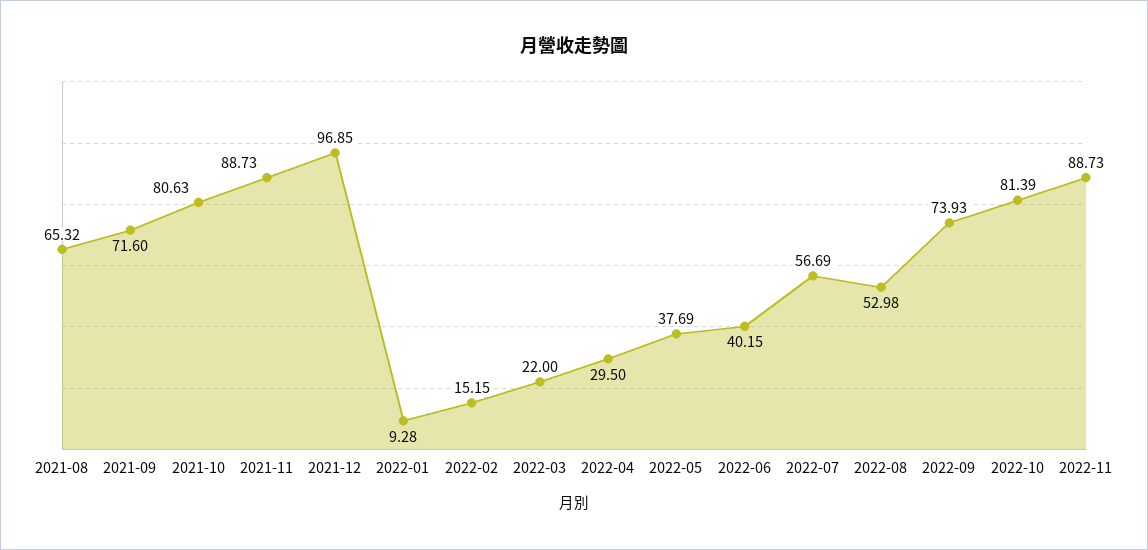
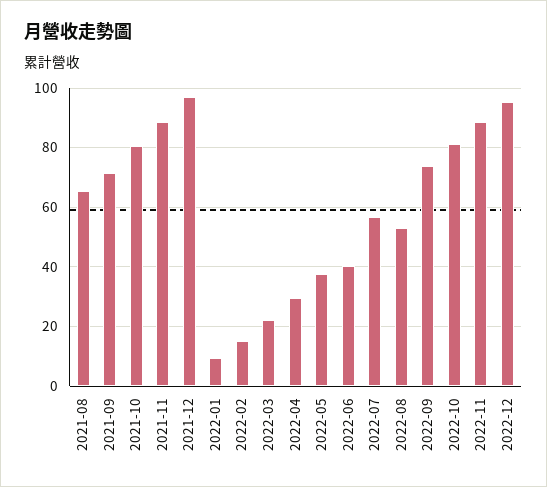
2022-12: none -> 95

